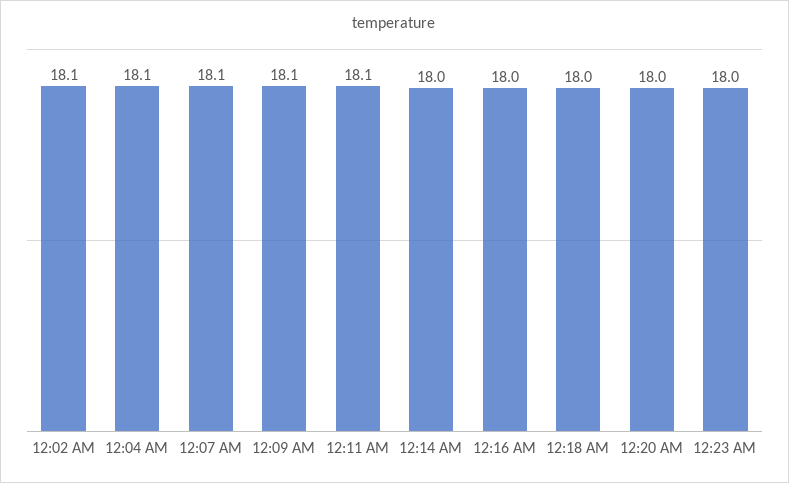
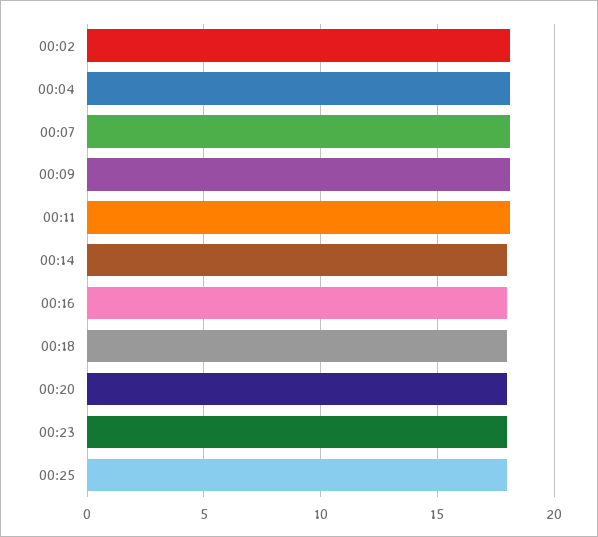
00:25: none -> 18

